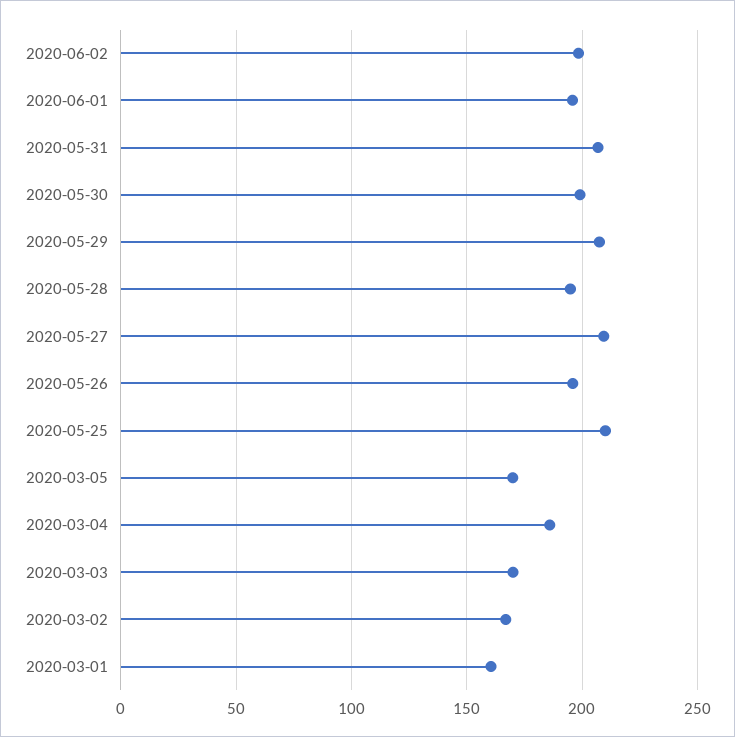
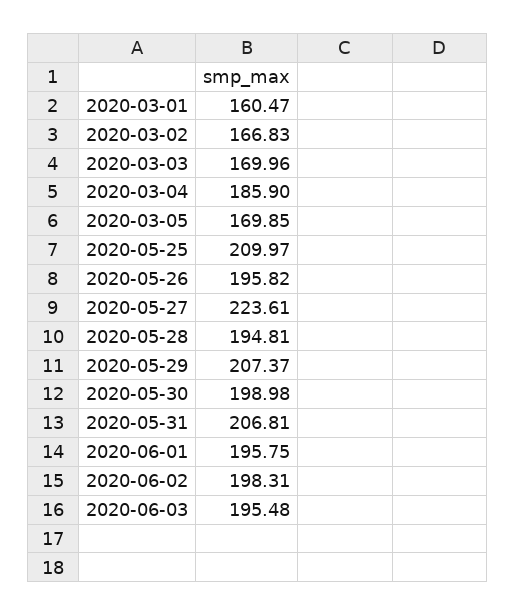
2020-05-27: 210 -> 223.61
2020-06-03: none -> 195.48

